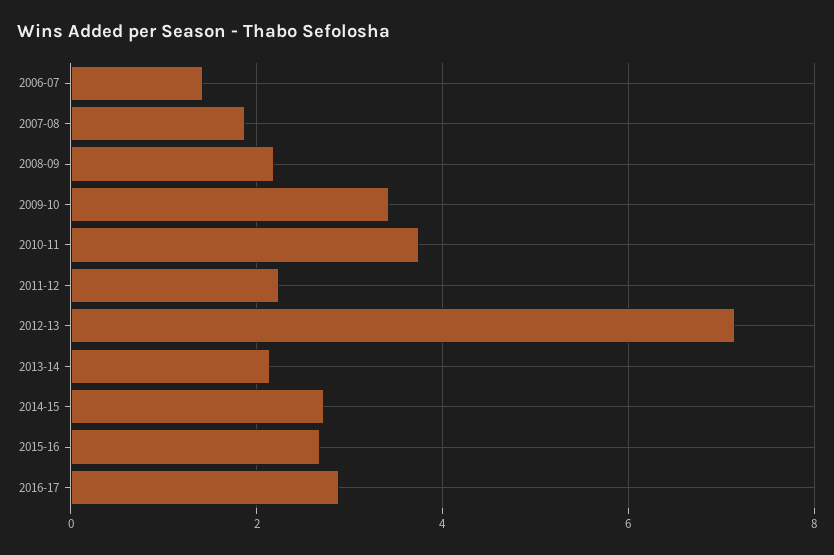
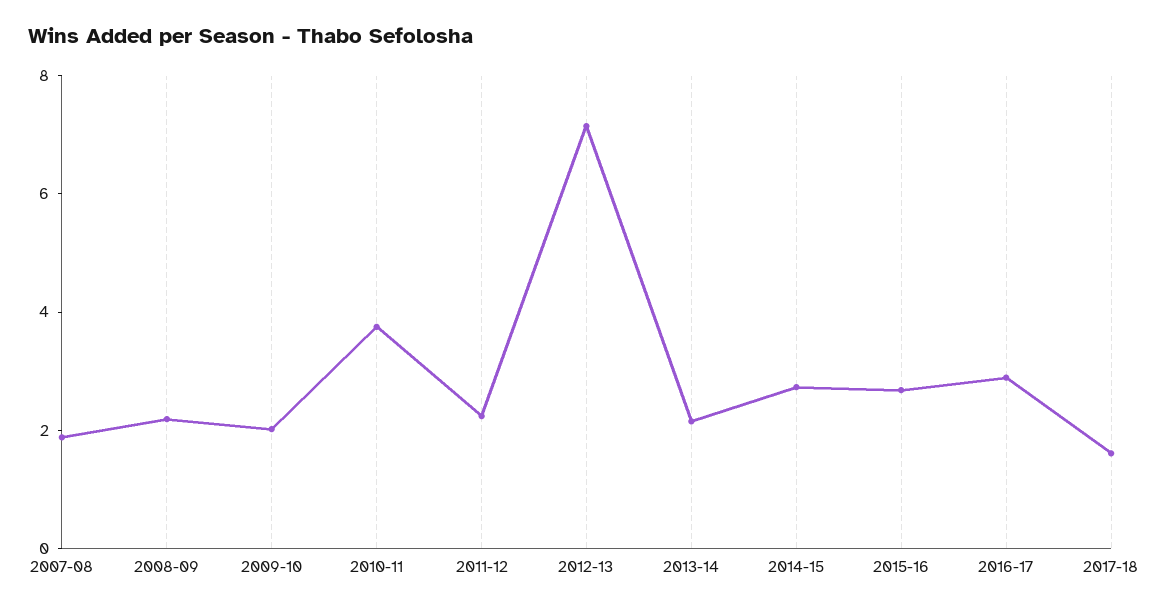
2006-07: 1.4 -> none
2009-10: 3.4 -> 2
2017-18: none -> 1.5

